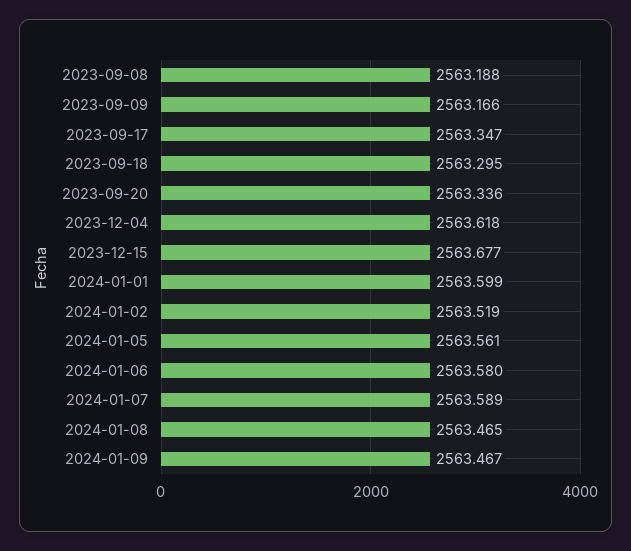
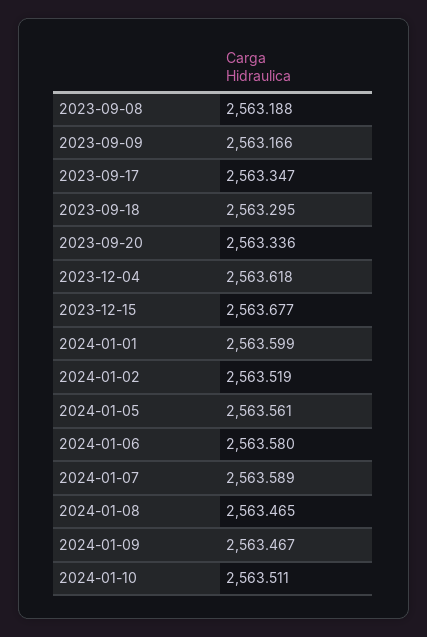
2024-01-10: none -> 2563.511

